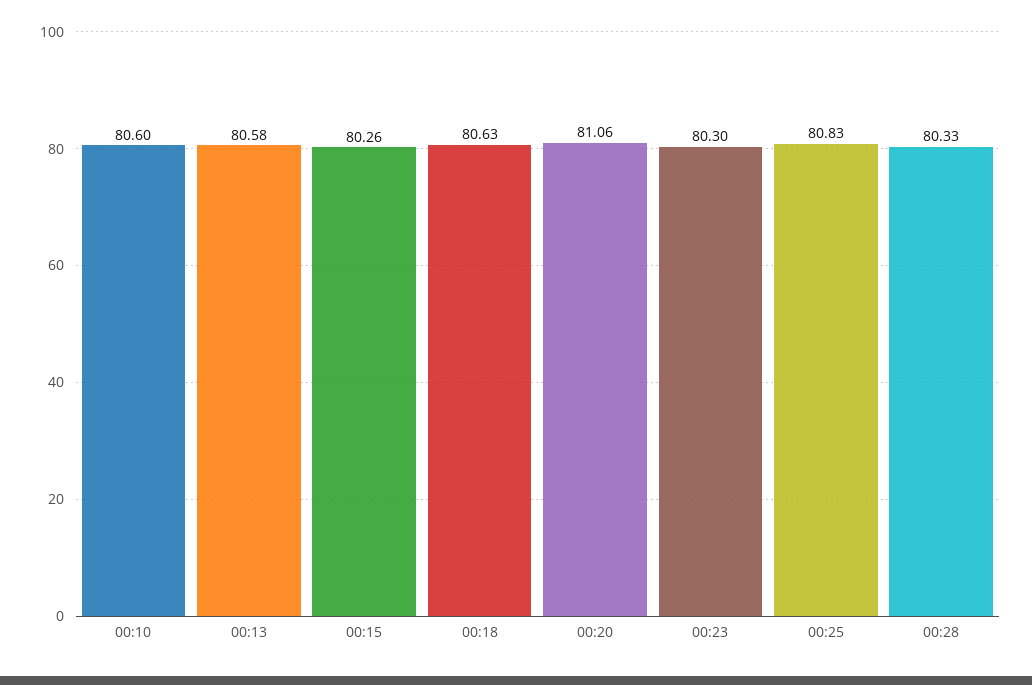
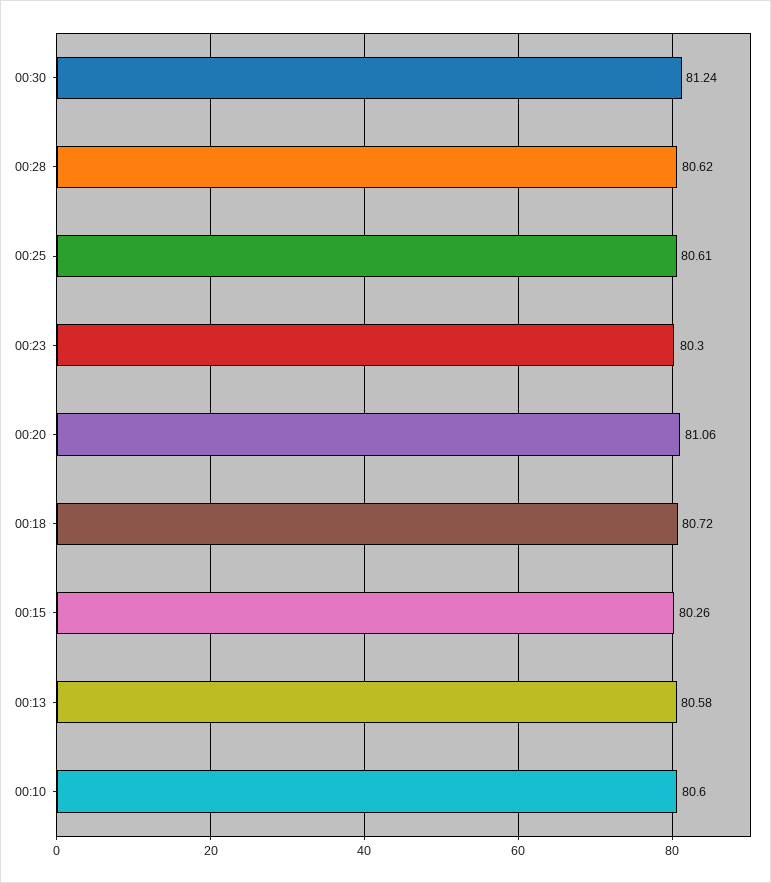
00:18: 80.63 -> 80.72
00:25: 80.83 -> 80.61
00:28: 80.33 -> 80.62
00:30: none -> 81.24

